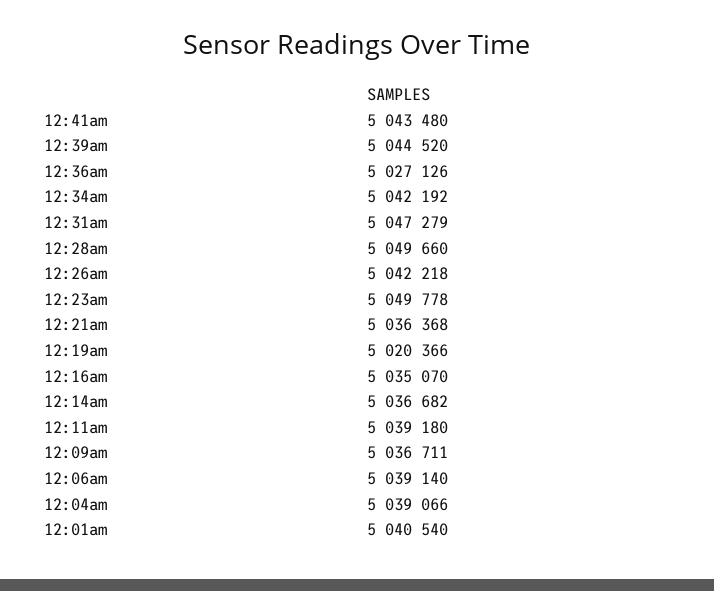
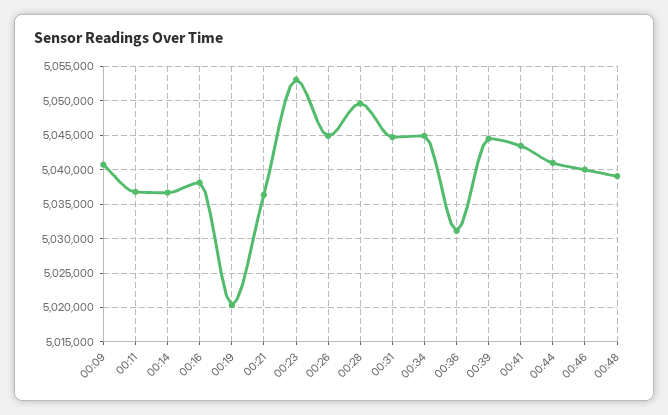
12:36am: 5027126 -> 5031000
12:34am: 5042192 -> 5045000
12:31am: 5047279 -> 5045000
12:26am: 5042218 -> 5045000
12:23am: 5049778 -> 5053000
12:16am: 5035070 -> 5038000
12:11am: 5039180 -> 5037000
12:09am: 5036711 -> 5041000
12:06am: 5039140 -> none
12:04am: 5039066 -> none
12:01am: 5040540 -> none
00:44: none -> 5041000
00:46: none -> 5040000
00:48: none -> 5039000

